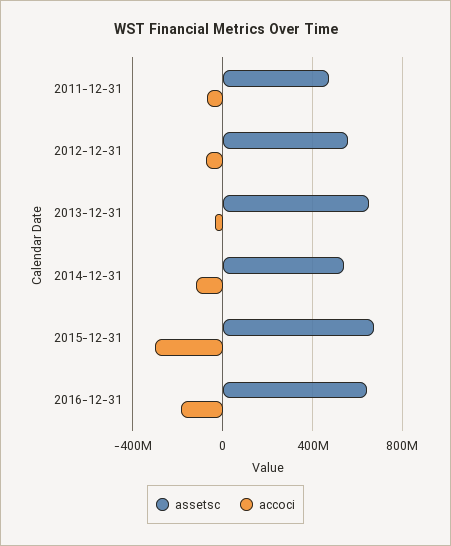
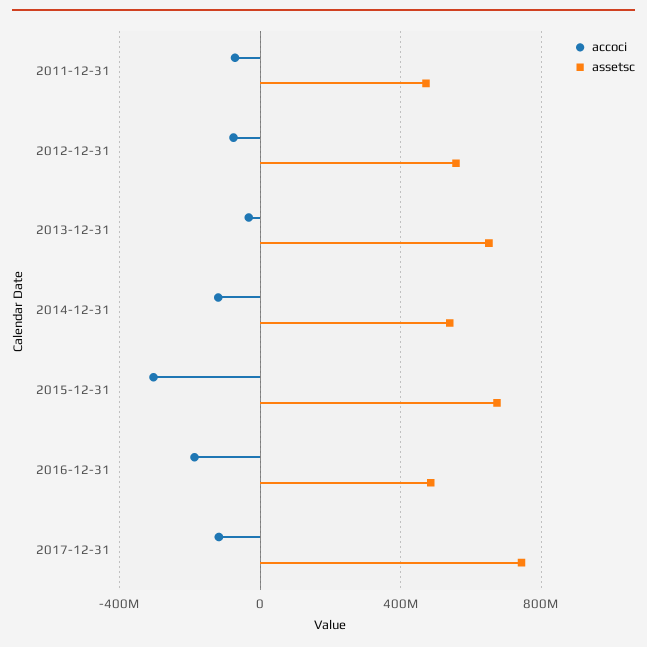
assetsc, 2016-12-31: 650000000 -> 500000000
accoci, 2017-12-31: none -> -100000000
assetsc, 2017-12-31: none -> 750000000

